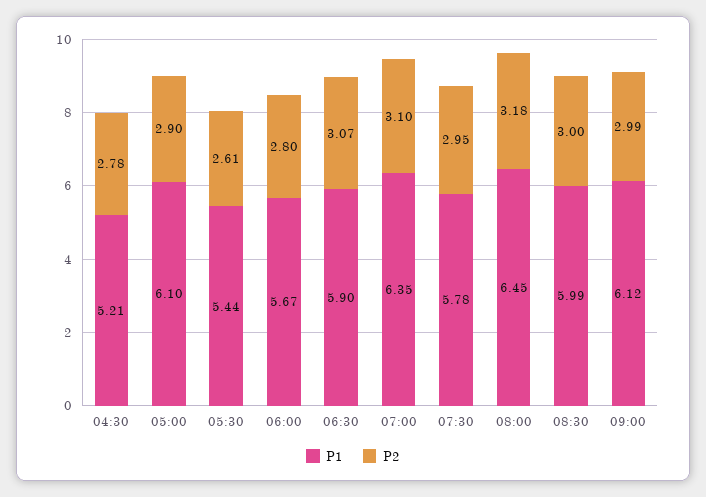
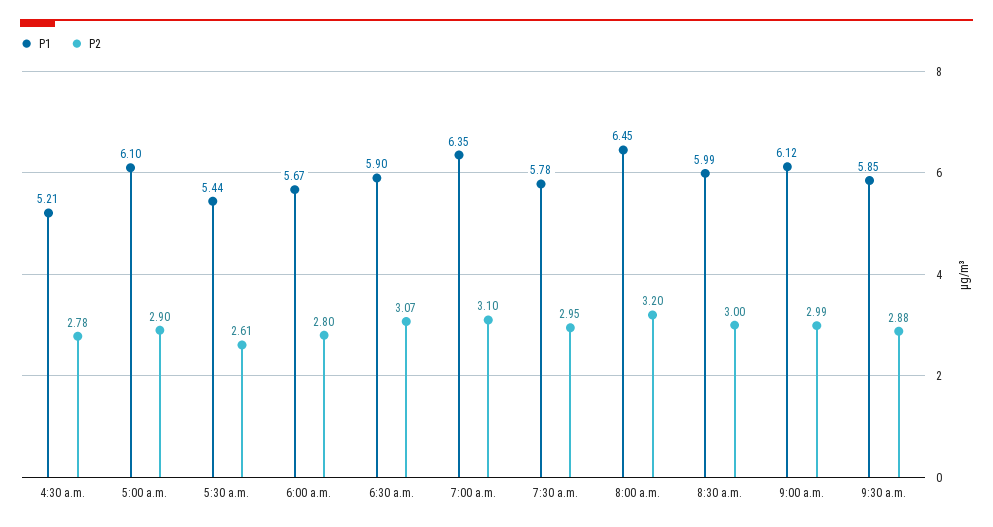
P2, 08:00: 3.18 -> 3.2
P1, 9:30 a.m.: none -> 5.85
P2, 9:30 a.m.: none -> 2.88

